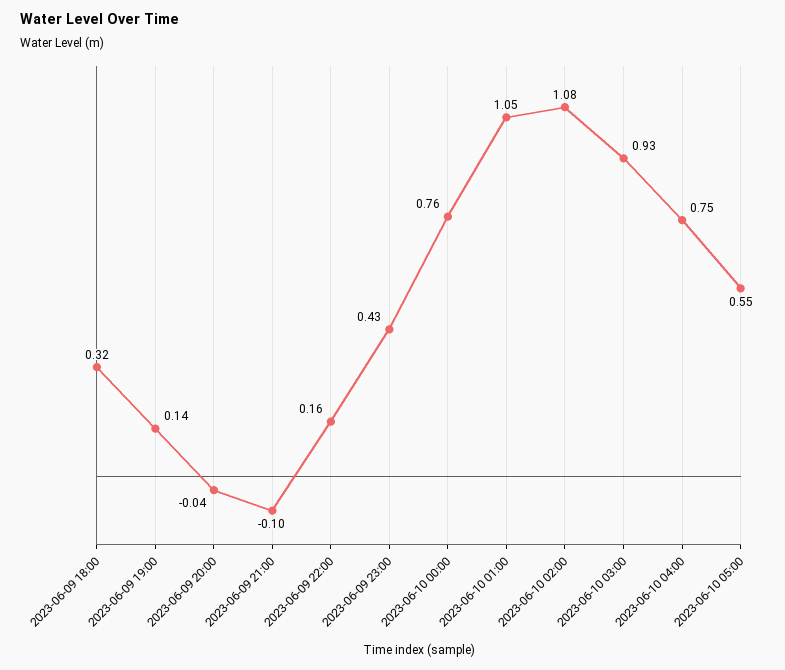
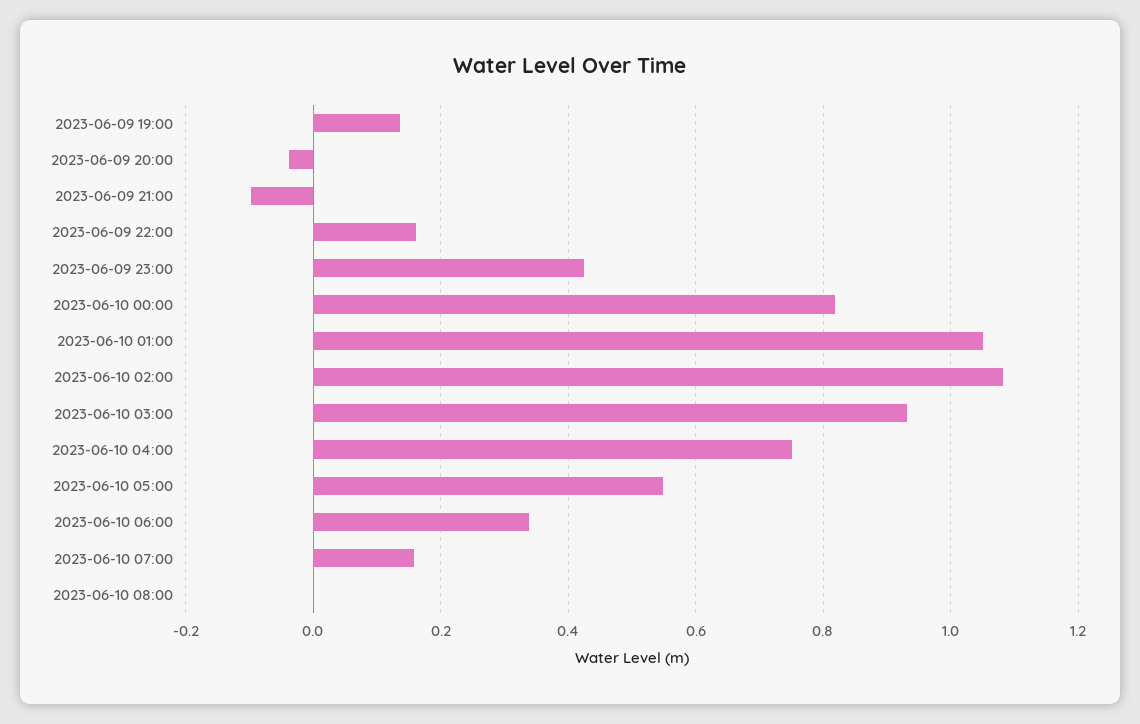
2023-06-09 18:00: 0.32 -> none
2023-06-10 00:00: 0.76 -> 0.82
2023-06-10 06:00: none -> 0.34
2023-06-10 07:00: none -> 0.16
2023-06-10 08:00: none -> 0

